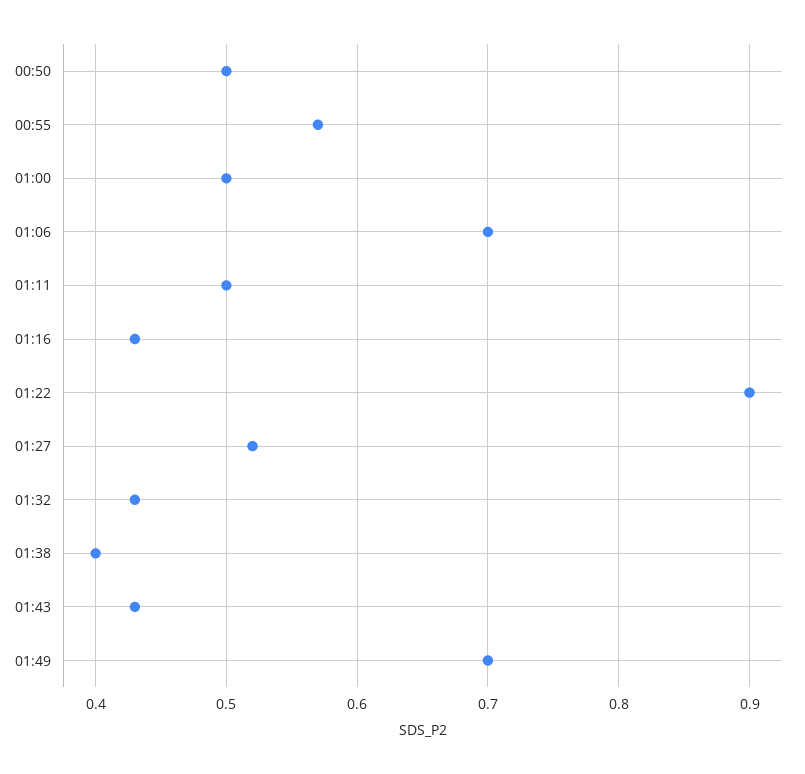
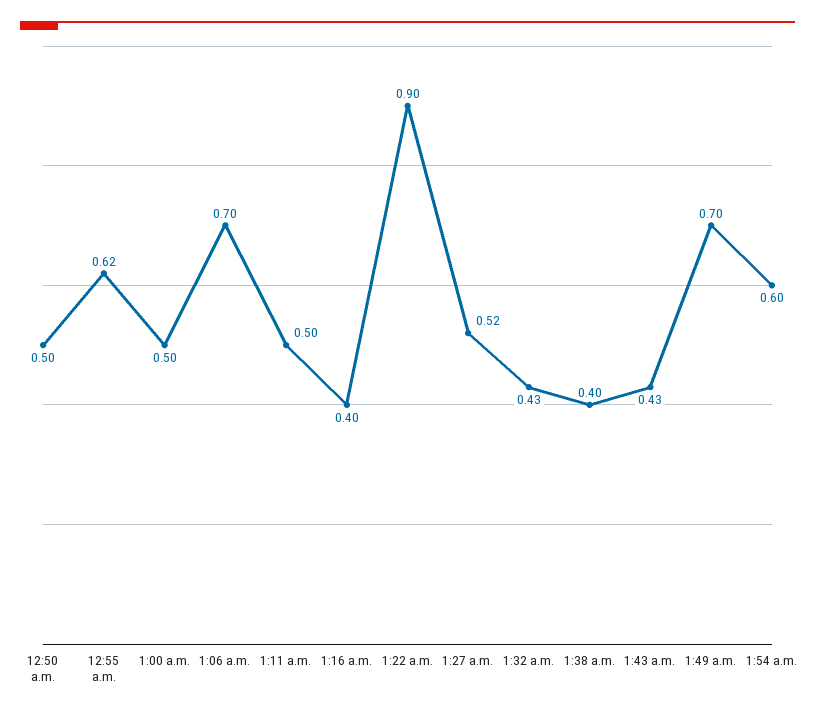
00:55: 0.57 -> 0.62
01:16: 0.43 -> 0.4
1:54 a.m.: none -> 0.6

